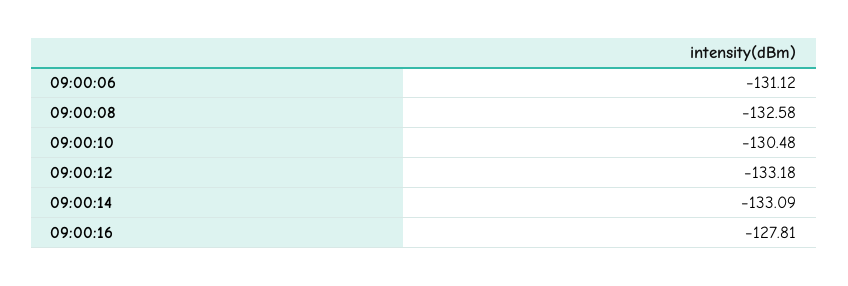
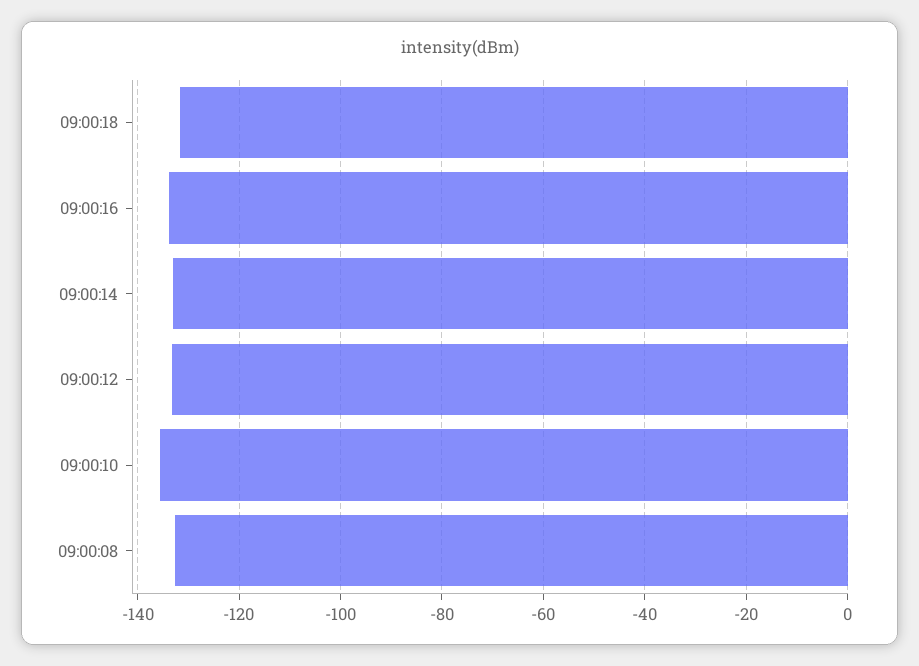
09:00:06: -131.12 -> none
09:00:10: -130.48 -> -136
09:00:16: -127.81 -> -134
09:00:18: none -> -132

